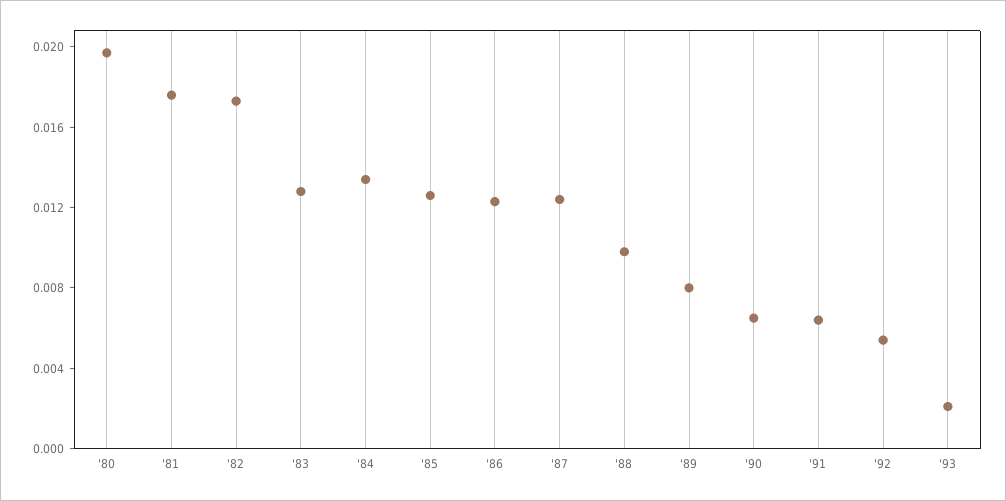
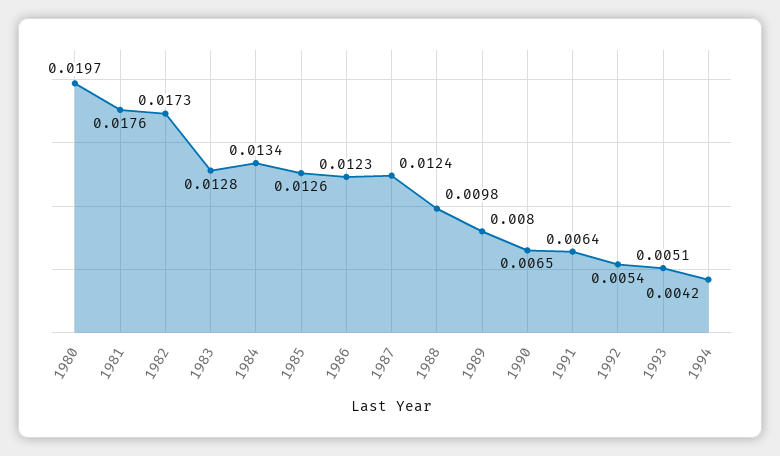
'93: 0.002 -> 0.0051
1994: none -> 0.0042

